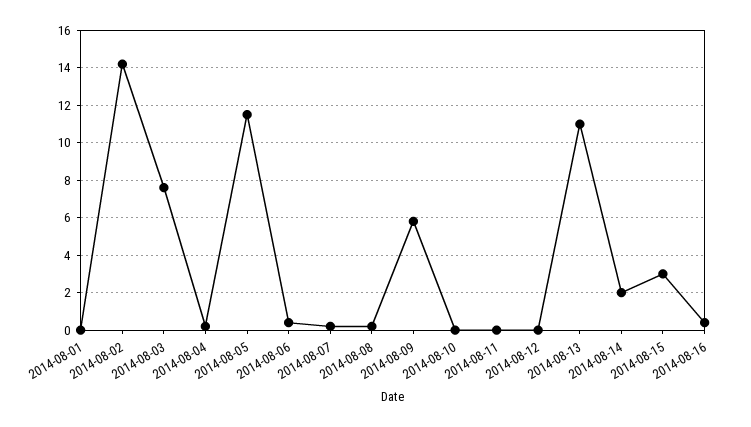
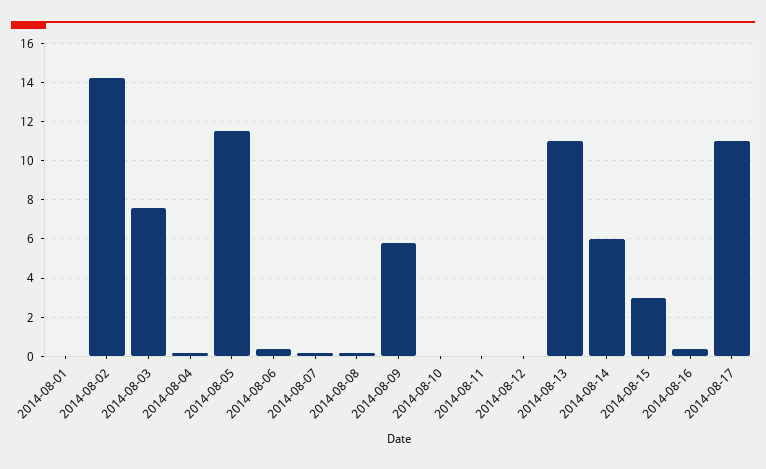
2014-08-14: 2 -> 6
2014-08-17: none -> 11

